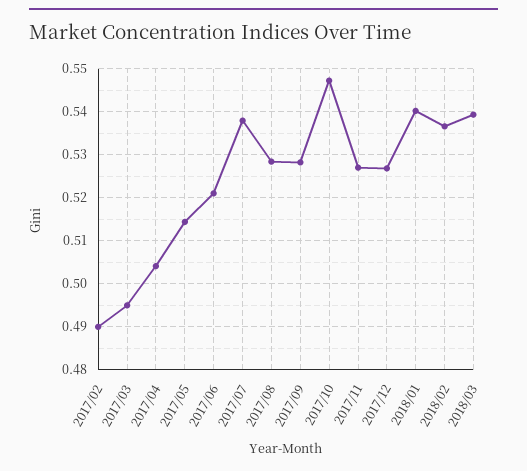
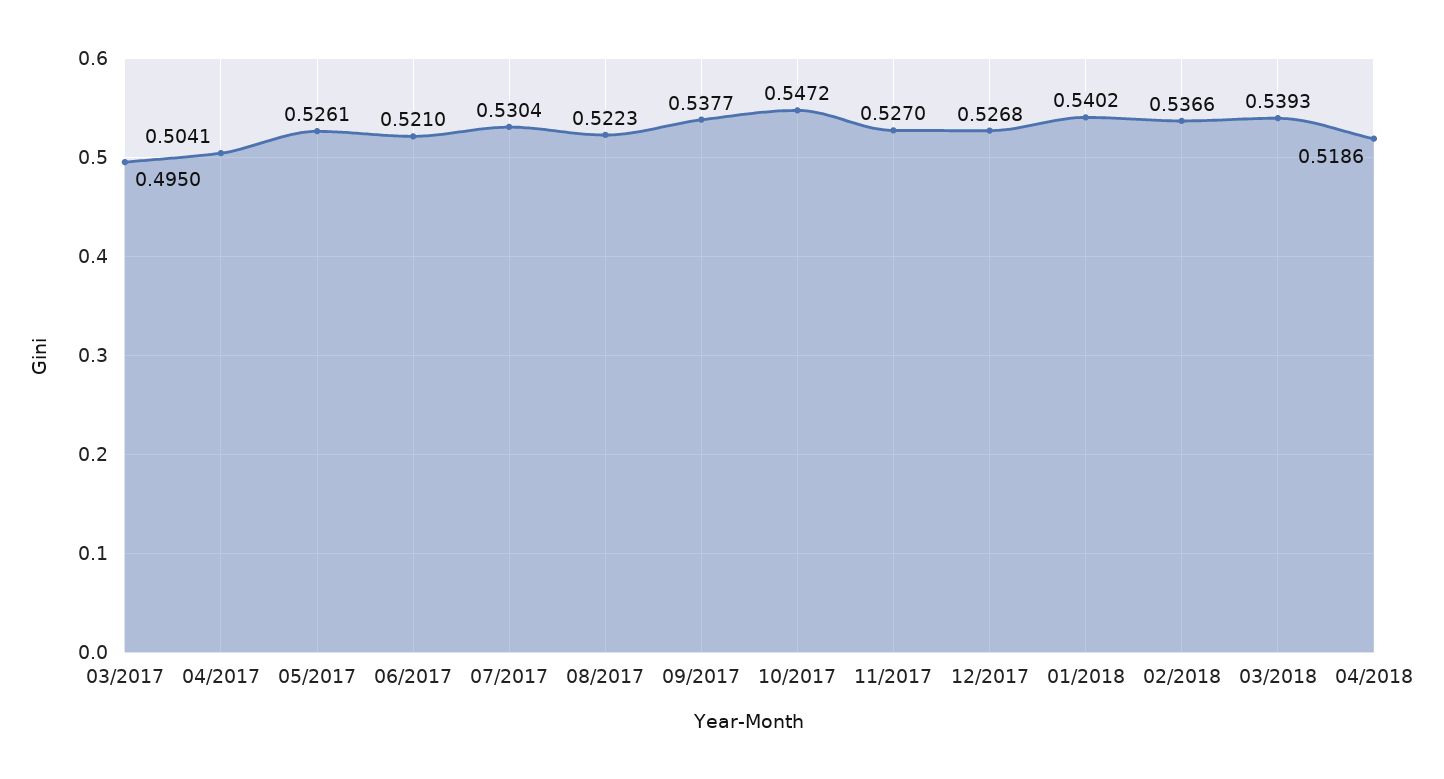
2017/02: 0.49 -> none
2017/05: 0.514 -> 0.5261
2017/07: 0.538 -> 0.5304
2017/08: 0.528 -> 0.5223
2017/09: 0.528 -> 0.5377
04/2018: none -> 0.5186

